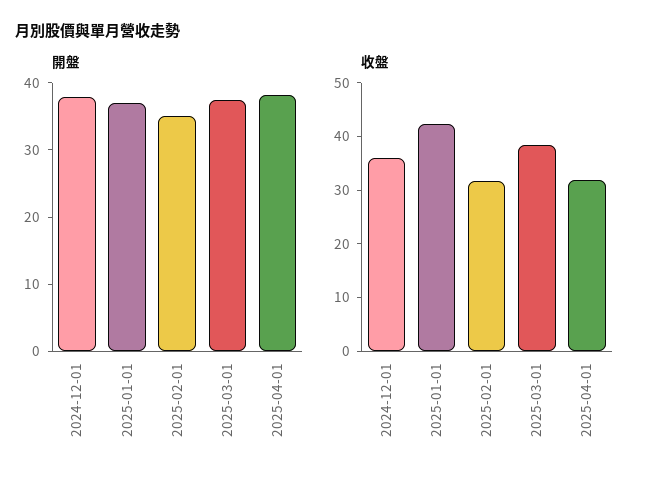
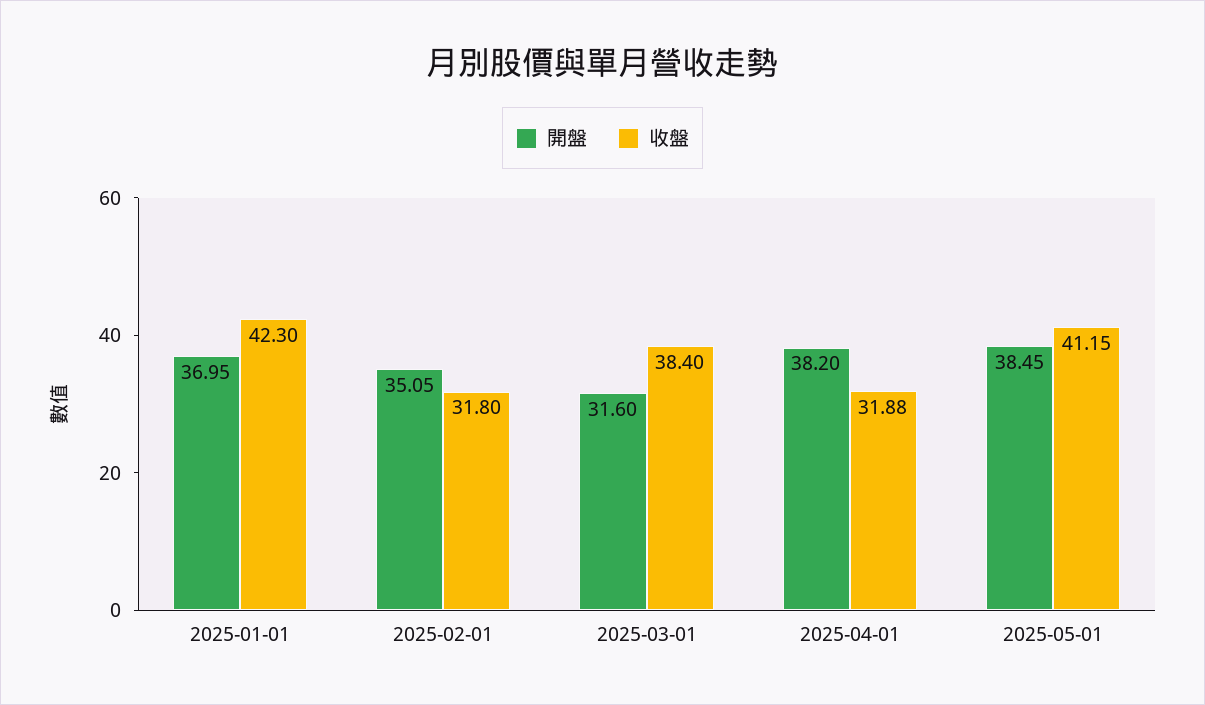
開盤, 2024-12-01: 38 -> none
開盤, 2025-03-01: 38 -> 31.6
收盤, 2024-12-01: 36 -> none
開盤, 2025-05-01: none -> 38.45
收盤, 2025-05-01: none -> 41.15

